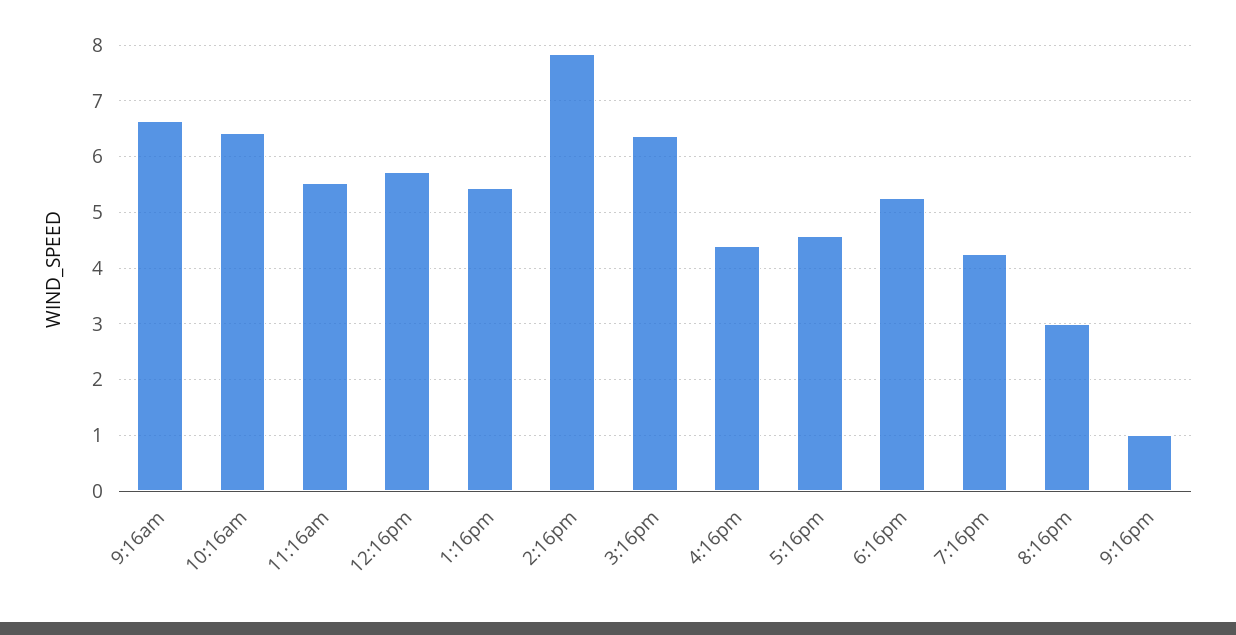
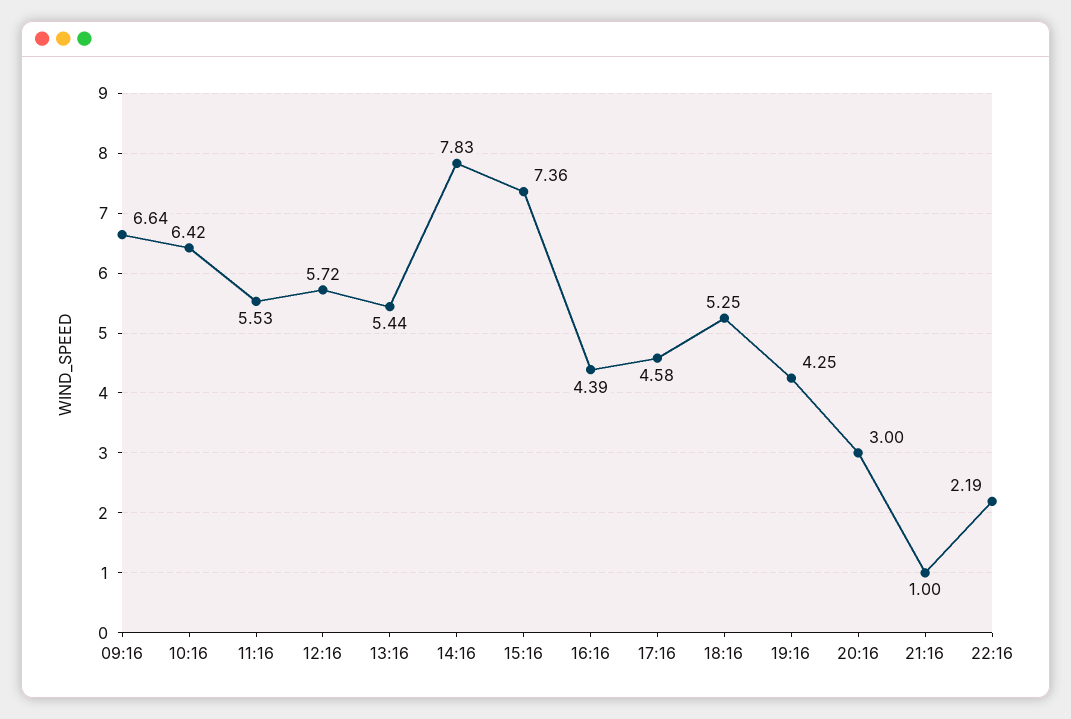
3:16pm: 6.4 -> 7.36
22:16: none -> 2.19

